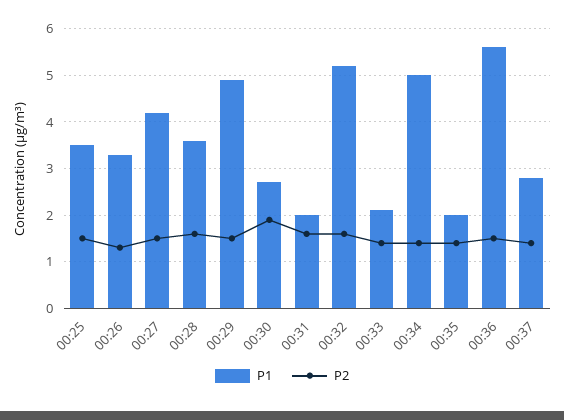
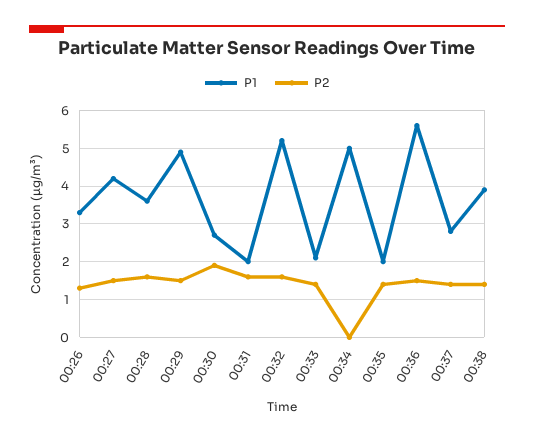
P1, 00:25: 3.5 -> none
P2, 00:25: 1.5 -> none
P2, 00:34: 1.5 -> 0
P1, 00:38: none -> 4
P2, 00:38: none -> 1.5

